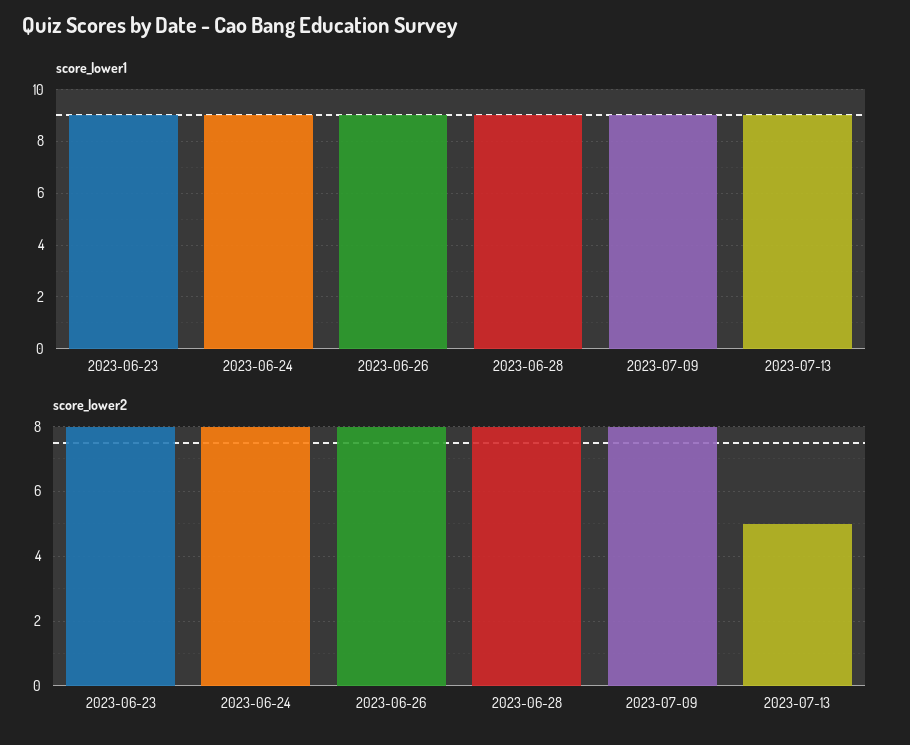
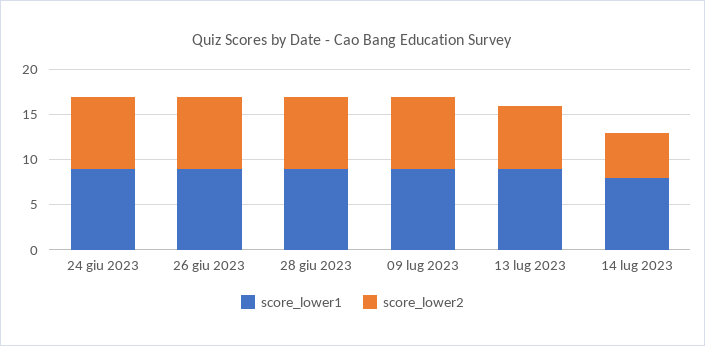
score_lower1, 2023-06-23: 9 -> none
score_lower2, 2023-06-23: 8 -> none
score_lower2, 2023-07-13: 5 -> 7
score_lower1, 14 lug 2023: none -> 8
score_lower2, 14 lug 2023: none -> 5

